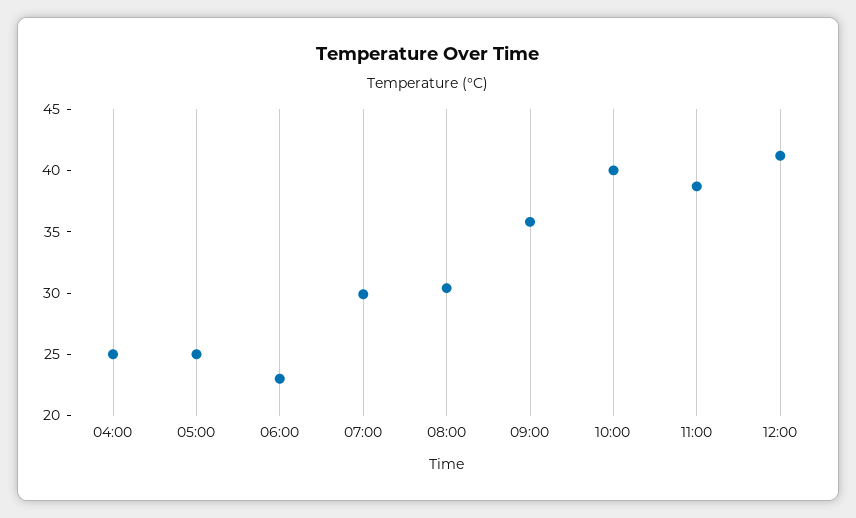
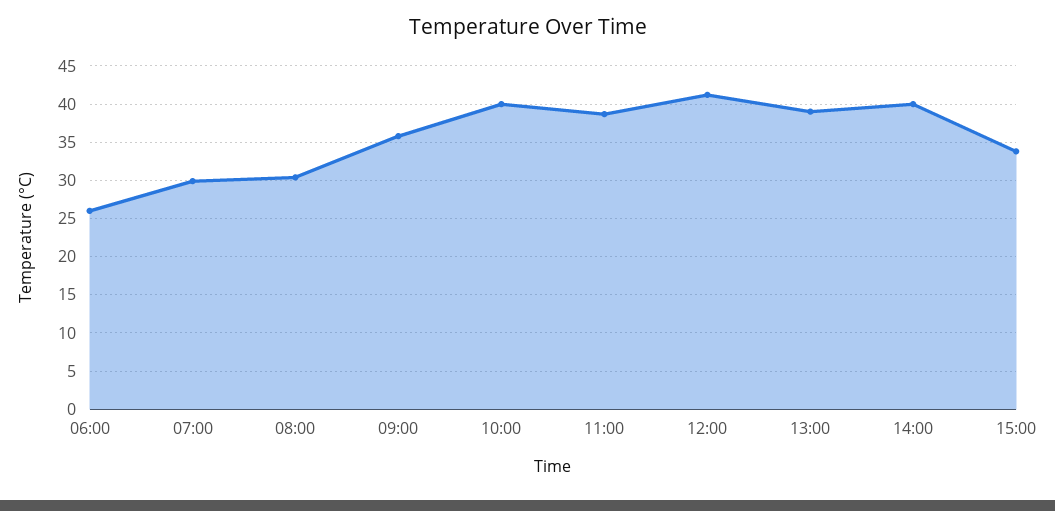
04:00: 25 -> none
05:00: 25 -> none
06:00: 23 -> 26
13:00: none -> 39
14:00: none -> 40
15:00: none -> 34

